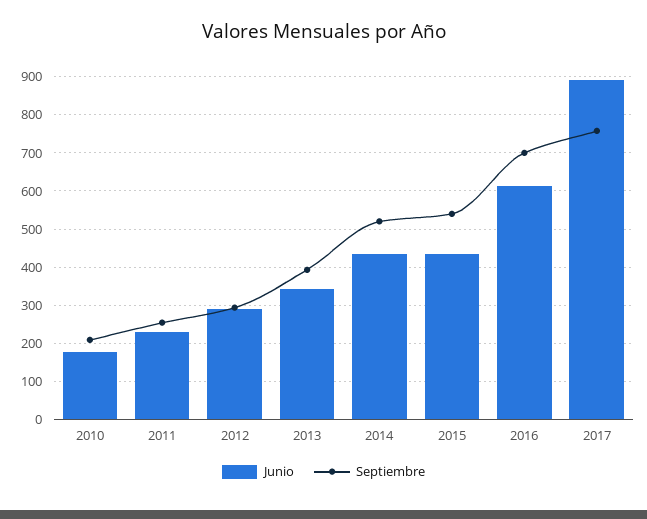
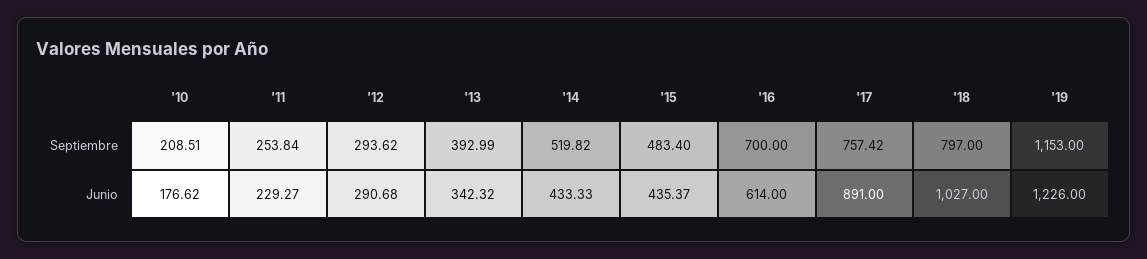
Septiembre, 2015: 540 -> 483.4
Septiembre, '18: none -> 797
Septiembre, '19: none -> 1153
Junio, '18: none -> 1027
Junio, '19: none -> 1226

